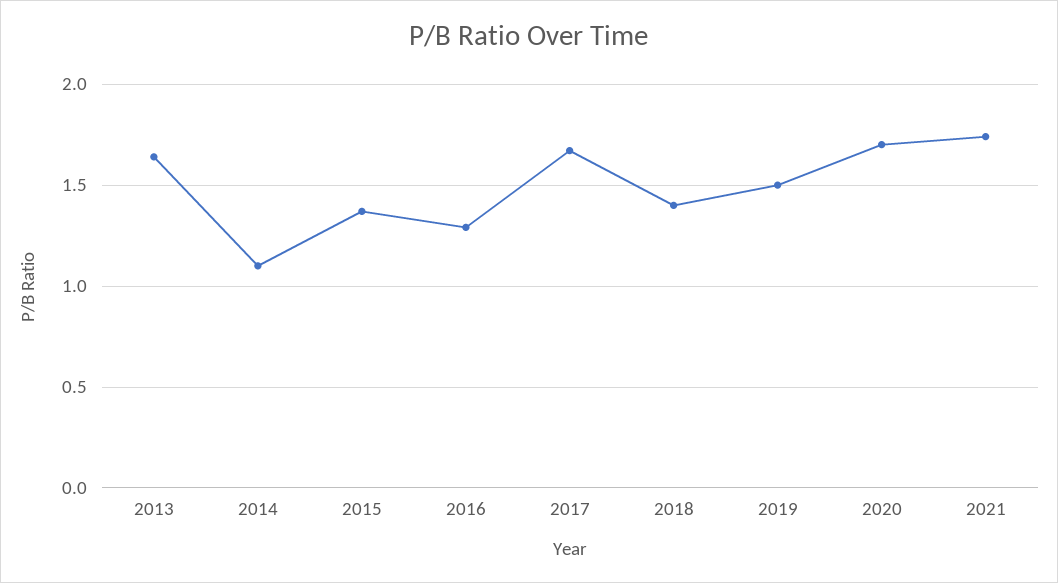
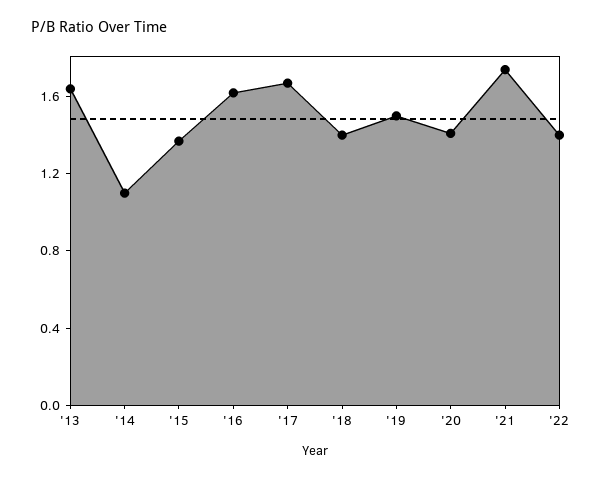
2016: 1.3 -> 1.6
2020: 1.7 -> 1.4
'22: none -> 1.4

